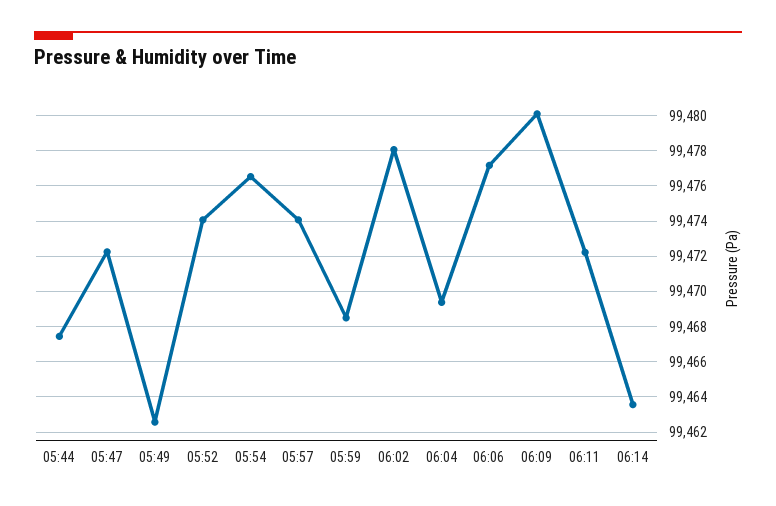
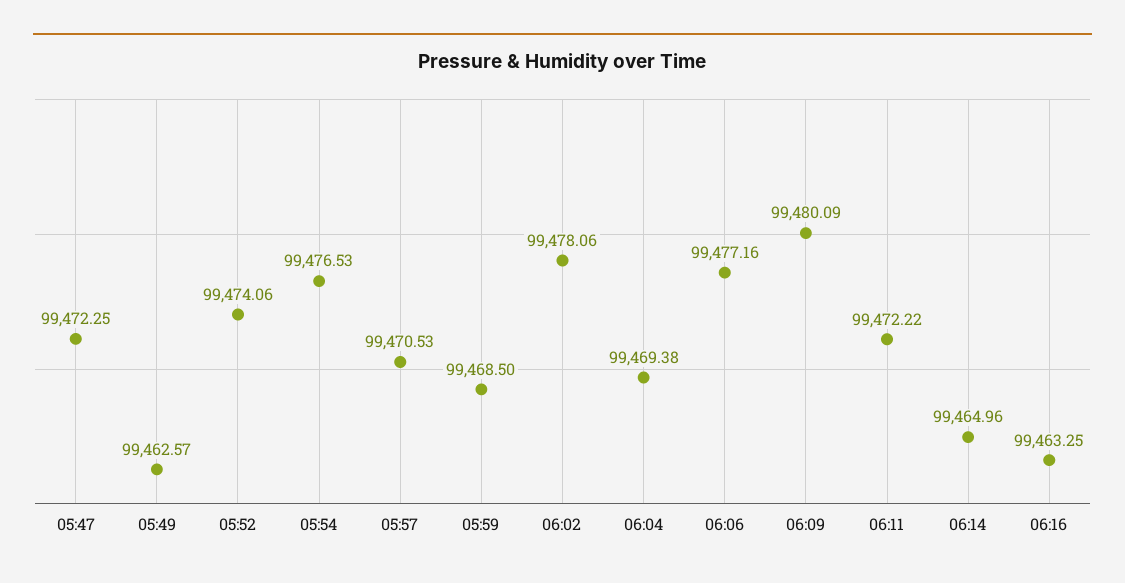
05:44: 99467.5 -> none
05:57: 99474 -> 99470.53
06:14: 99463.5 -> 99464.96
06:16: none -> 99463.25

